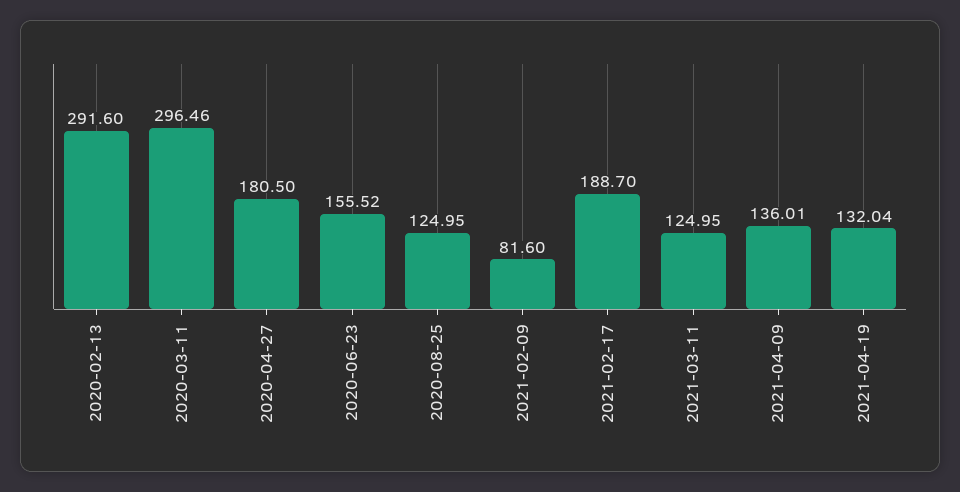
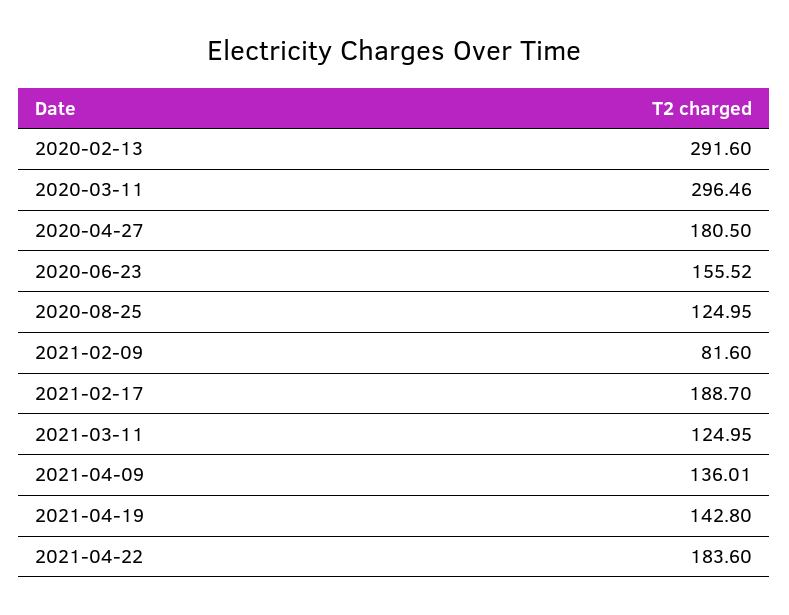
2021-04-19: 132.04 -> 142.8
2021-04-22: none -> 183.6

